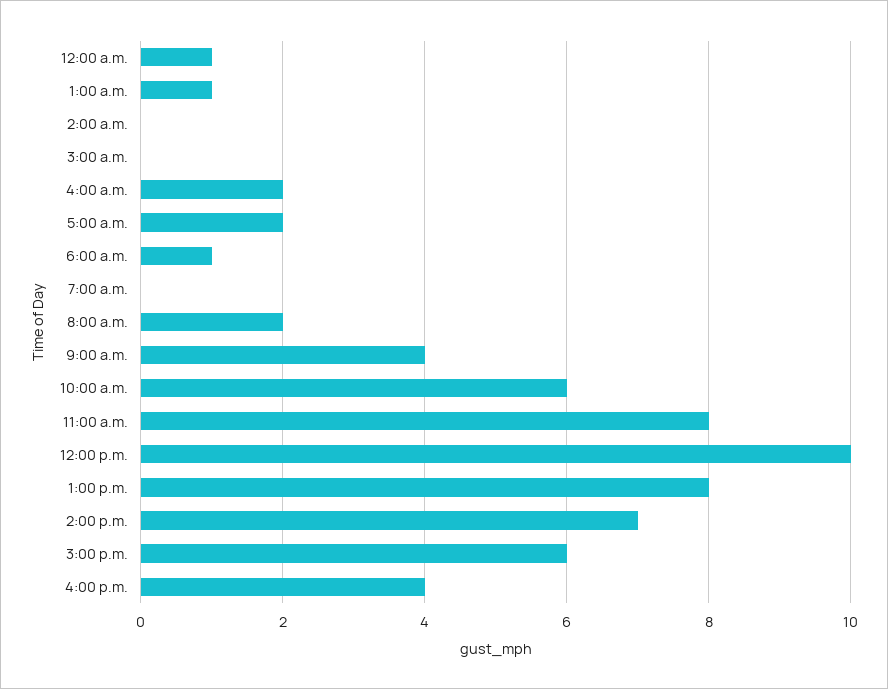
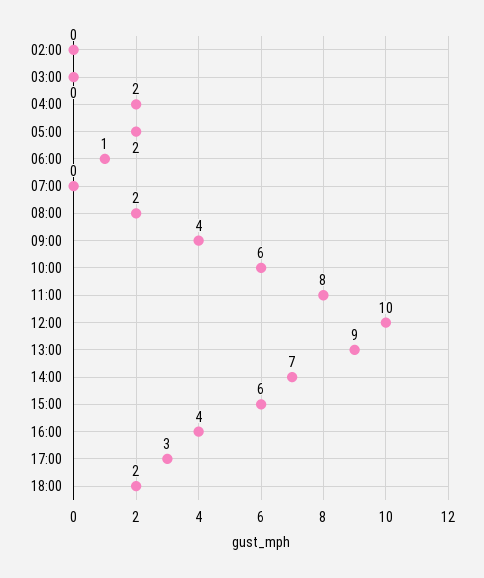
12:00 a.m.: 1 -> none
1:00 a.m.: 1 -> none
1:00 p.m.: 8 -> 9
17:00: none -> 3
18:00: none -> 2

